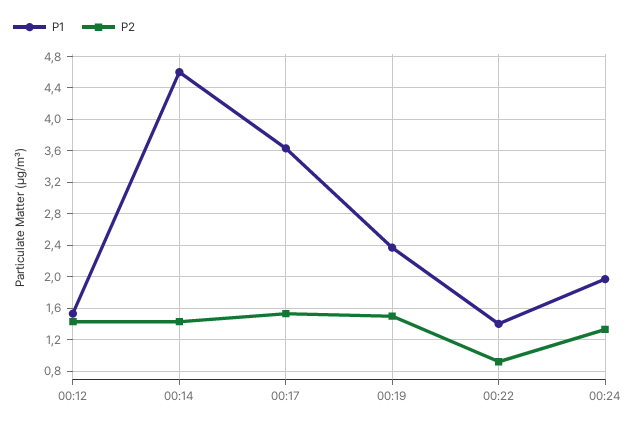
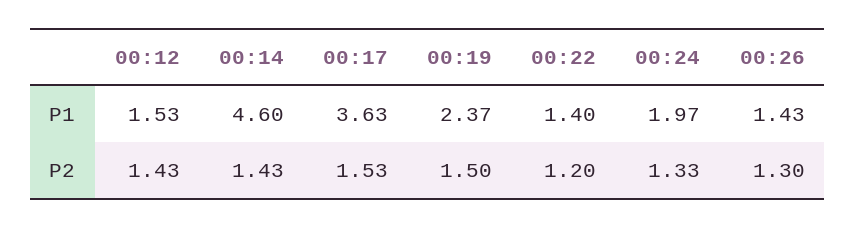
P2, 00:22: 0.9 -> 1.2
P1, 00:26: none -> 1.43
P2, 00:26: none -> 1.3

